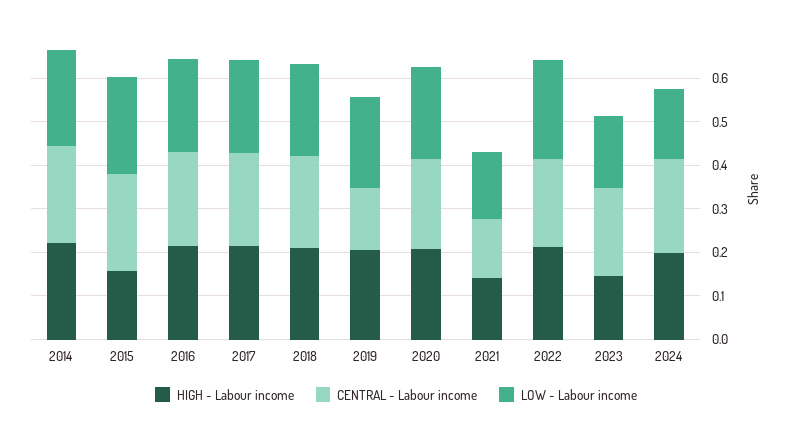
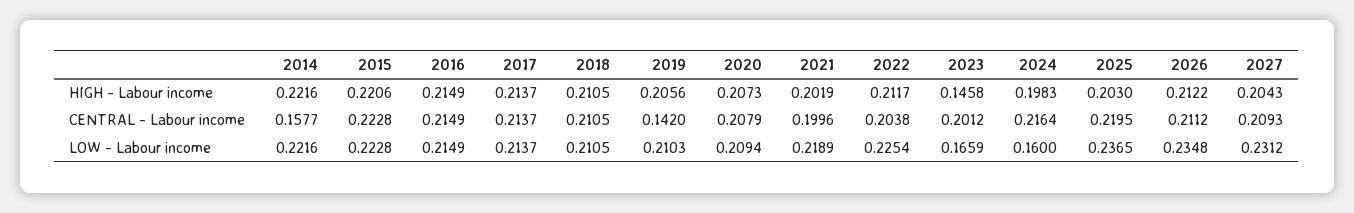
CENTRAL - Labour income, 2014: 0.22 -> 0.1577
HIGH - Labour income, 2015: 0.16 -> 0.2206
HIGH - Labour income, 2021: 0.14 -> 0.2019
CENTRAL - Labour income, 2021: 0.14 -> 0.1996
LOW - Labour income, 2021: 0.16 -> 0.2189
HIGH - Labour income, 2025: none -> 0.203
HIGH - Labour income, 2026: none -> 0.2122
HIGH - Labour income, 2027: none -> 0.2043
CENTRAL - Labour income, 2025: none -> 0.2195
CENTRAL - Labour income, 2026: none -> 0.2112
CENTRAL - Labour income, 2027: none -> 0.2093
LOW - Labour income, 2025: none -> 0.2365
LOW - Labour income, 2026: none -> 0.2348
LOW - Labour income, 2027: none -> 0.2312

